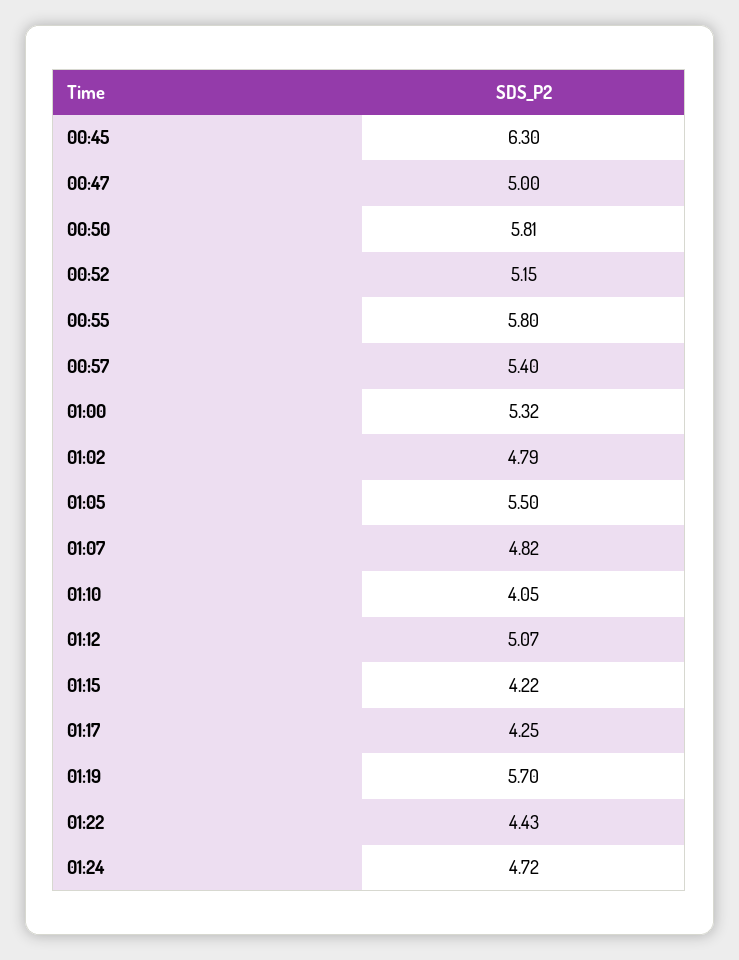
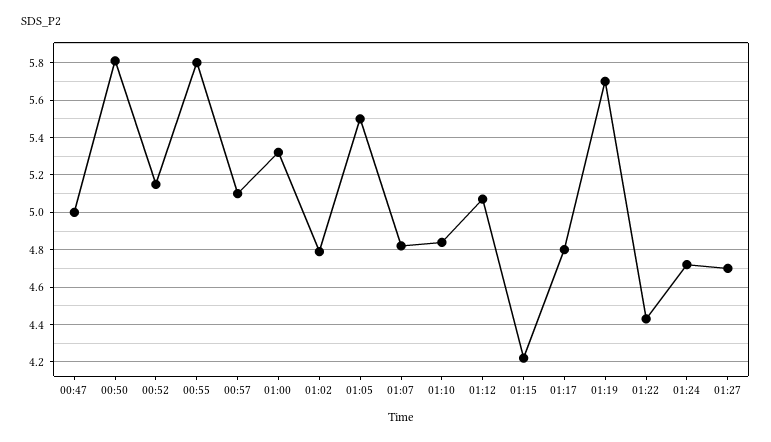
00:45: 6.3 -> none
00:57: 5.4 -> 5.1
01:10: 4.05 -> 4.85
01:17: 4.25 -> 4.8
01:27: none -> 4.7

